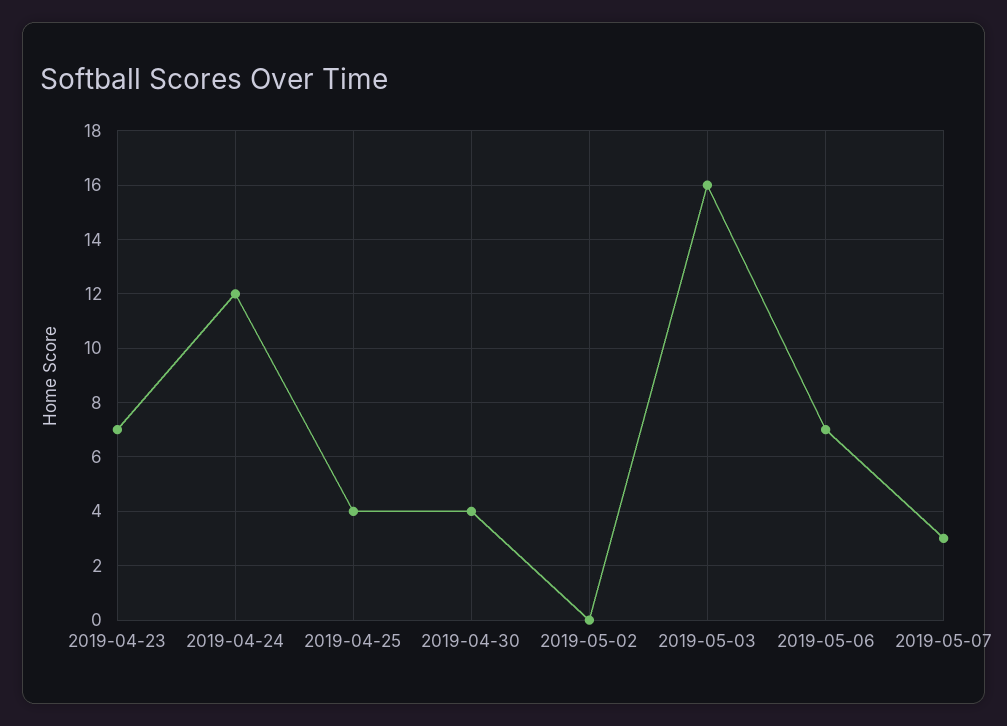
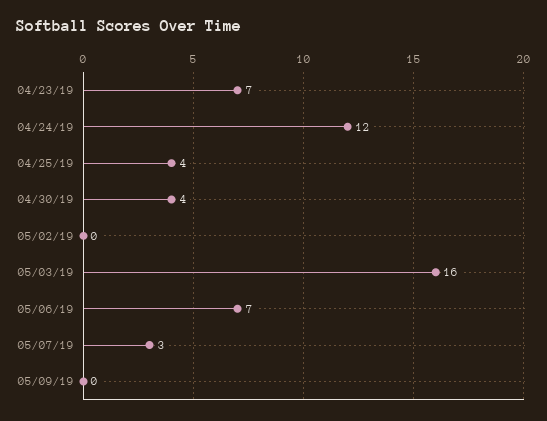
05/09/19: none -> 0

